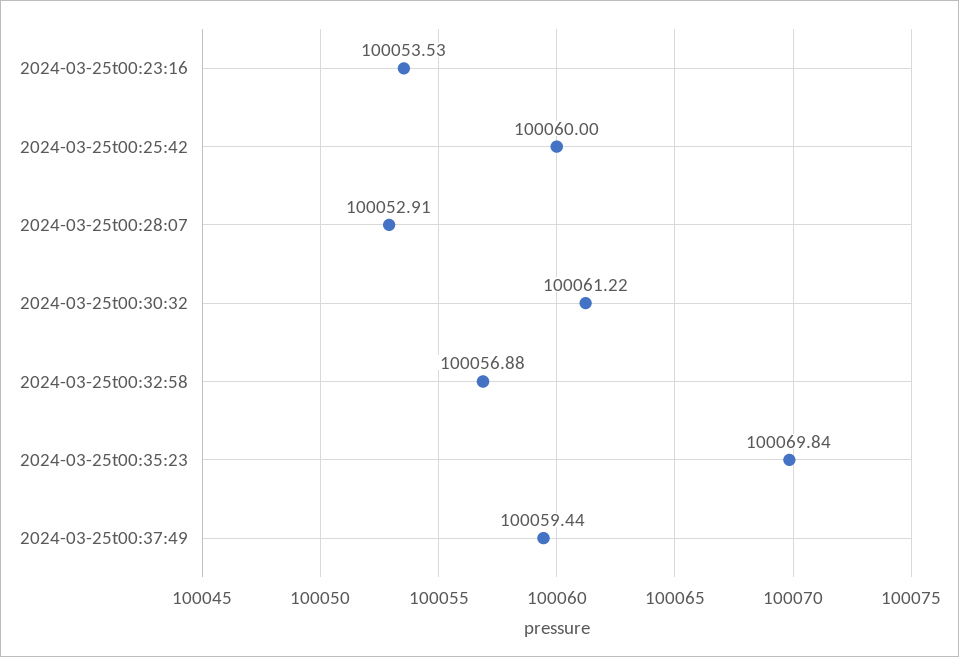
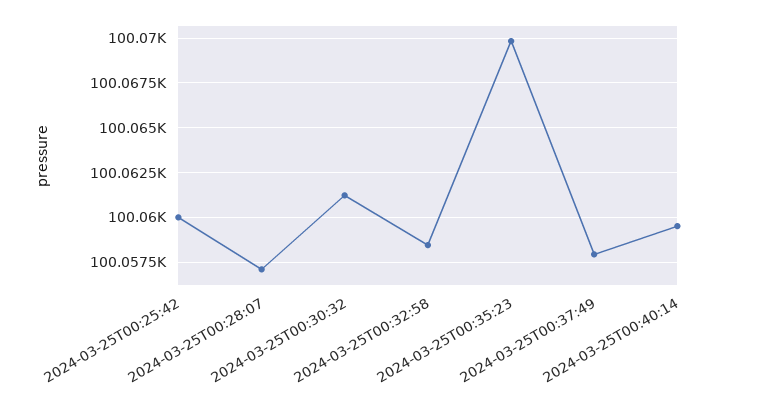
2024-03-25t00:23:16: 100053.53 -> none
2024-03-25t00:28:07: 100052.91 -> 100057
2024-03-25t00:32:58: 100056.88 -> 100058.5
2024-03-25t00:37:49: 100059.44 -> 100058
2024-03-25T00:40:14: none -> 100059.5

